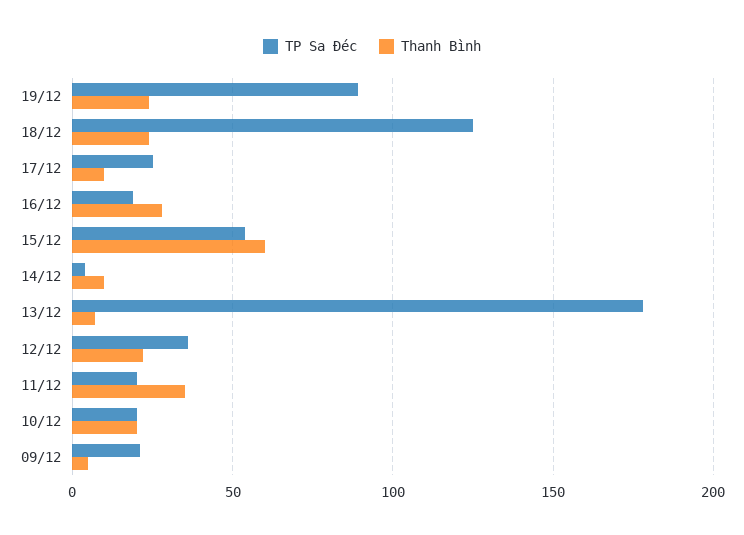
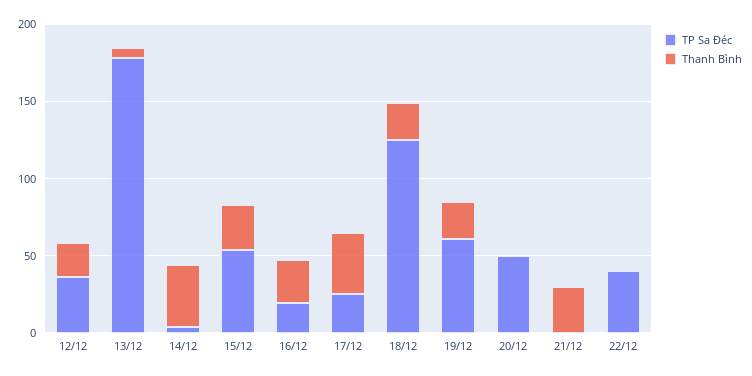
TP Sa Đéc, 19/12: 90 -> 60
Thanh Bình, 17/12: 10 -> 40
Thanh Bình, 15/12: 60 -> 30
Thanh Bình, 14/12: 10 -> 40
TP Sa Đéc, 11/12: 20 -> none
Thanh Bình, 11/12: 35 -> none
TP Sa Đéc, 10/12: 20 -> none
Thanh Bình, 10/12: 20 -> none
TP Sa Đéc, 09/12: 20 -> none
Thanh Bình, 09/12: 5 -> none
TP Sa Đéc, 20/12: none -> 50
Thanh Bình, 20/12: none -> 0
TP Sa Đéc, 21/12: none -> 0
Thanh Bình, 21/12: none -> 30
TP Sa Đéc, 22/12: none -> 40
Thanh Bình, 22/12: none -> 0

